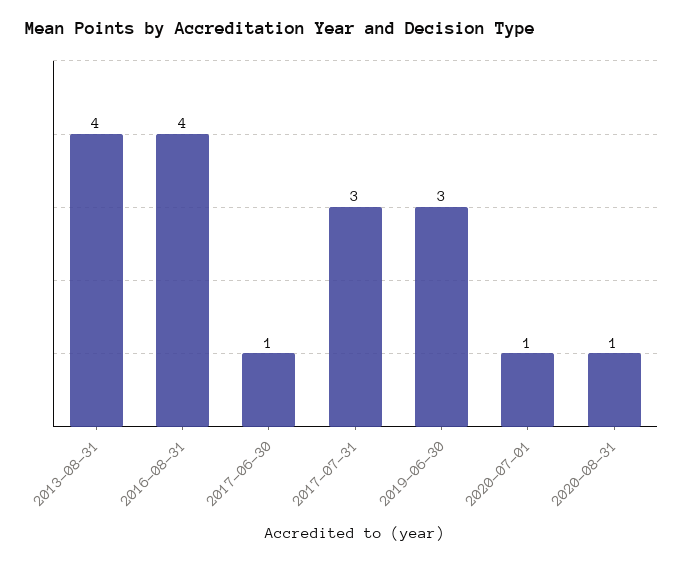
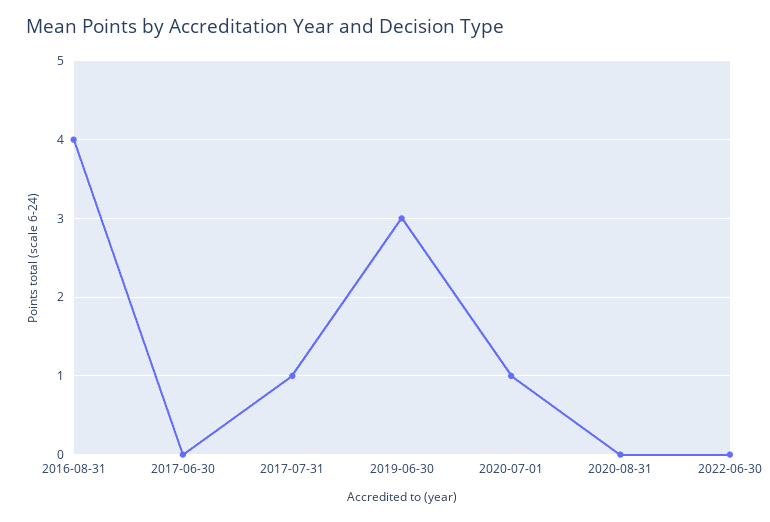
2013-08-31: 4 -> none
2017-06-30: 1 -> 0
2017-07-31: 3 -> 1
2020-08-31: 1 -> 0
2022-06-30: none -> 0

